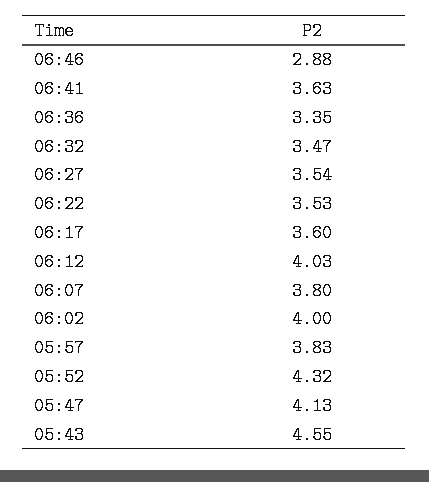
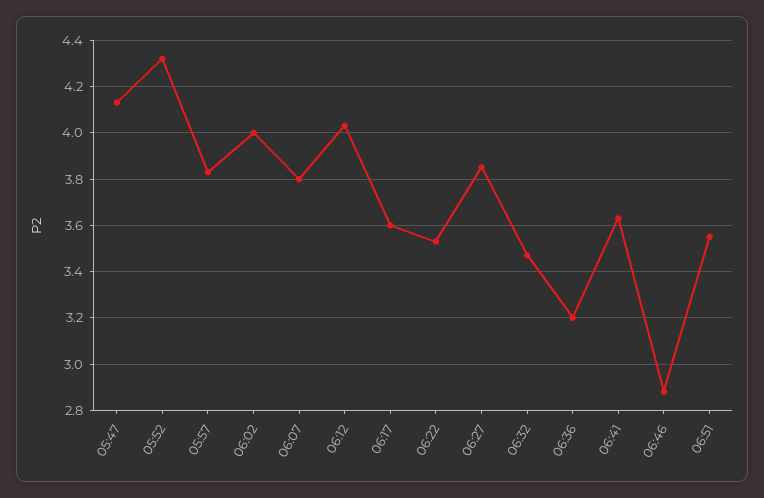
06:36: 3.35 -> 3.2
06:27: 3.54 -> 3.85
05:43: 4.55 -> none
06:51: none -> 3.55

